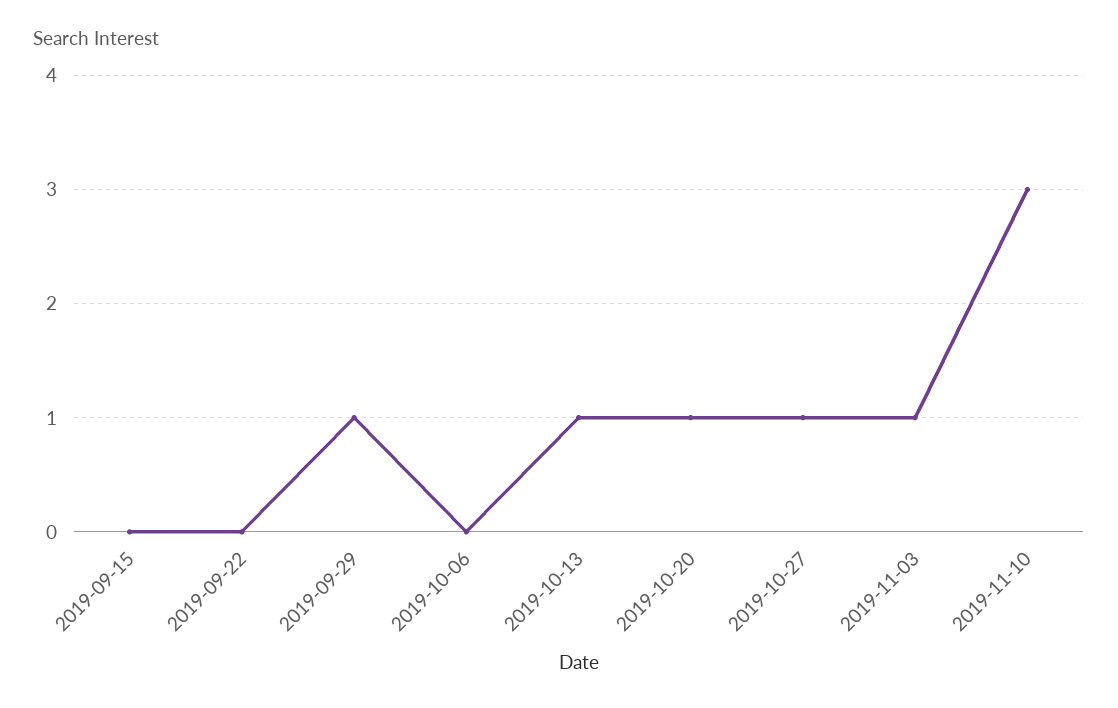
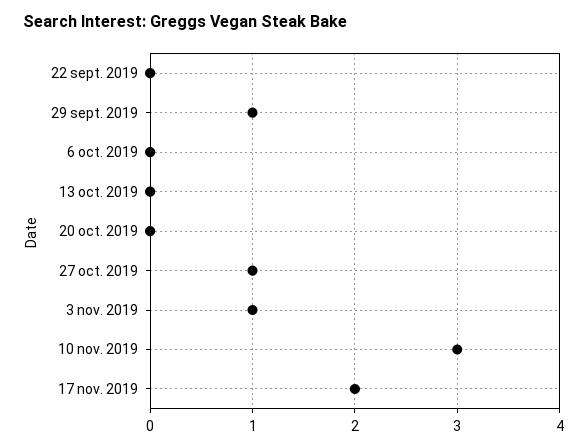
2019-09-15: 0 -> none
2019-10-13: 1 -> 0
2019-10-20: 1 -> 0
17 nov. 2019: none -> 2

